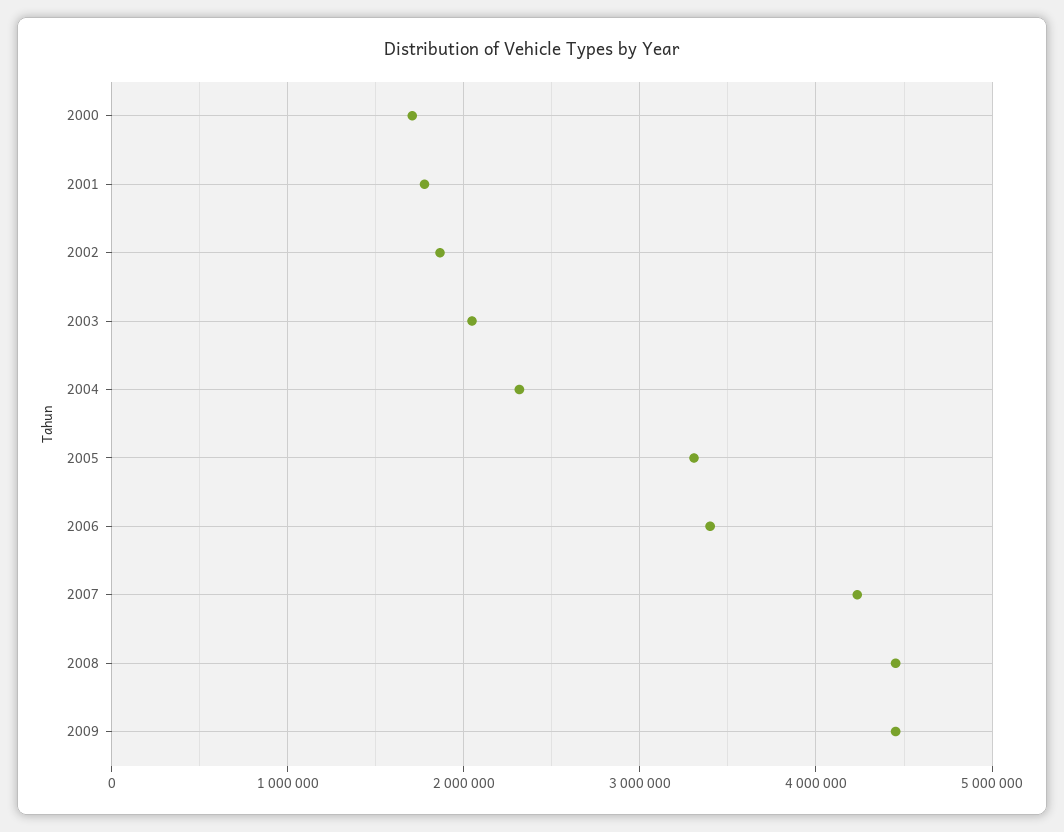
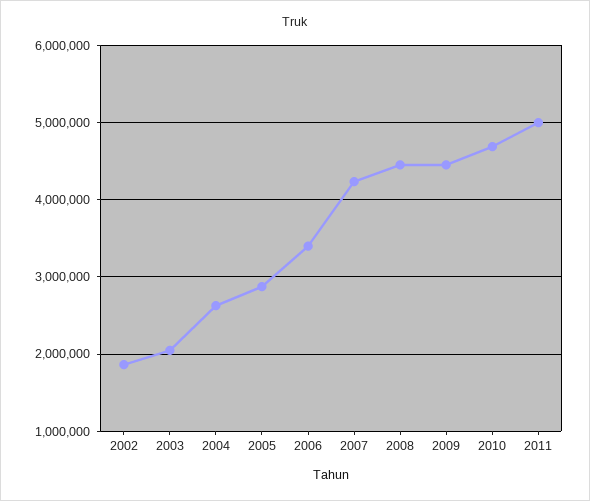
2000: 1700000 -> none
2001: 1800000 -> none
2004: 2300000 -> 2600000
2005: 3300000 -> 2900000
2010: none -> 4700000
2011: none -> 5000000

